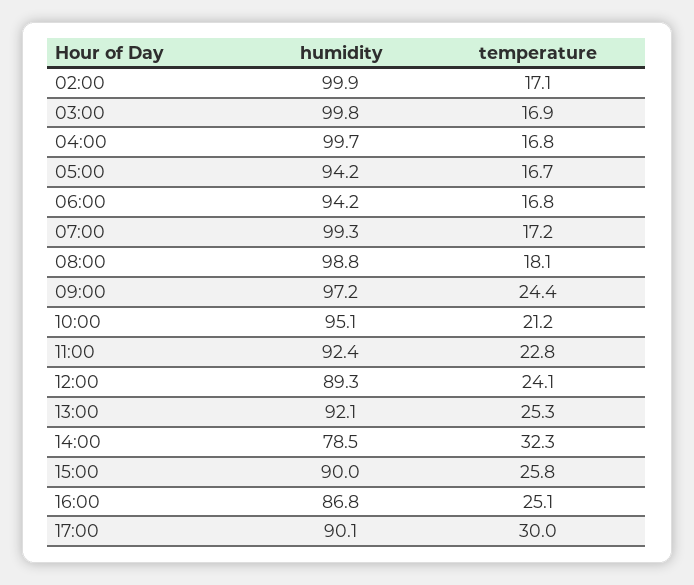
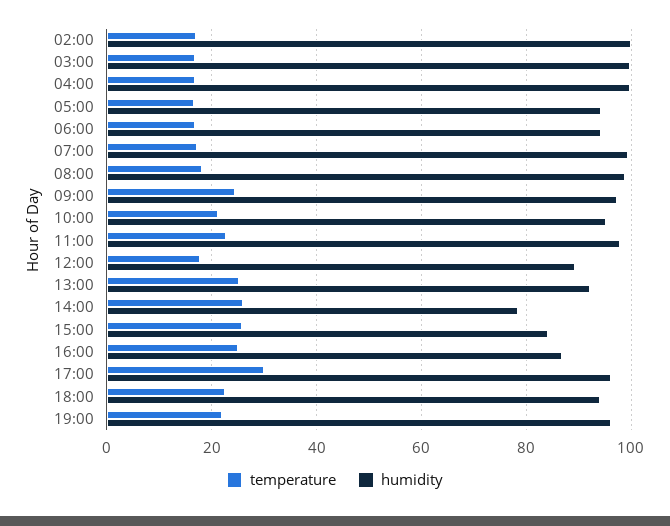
humidity, 11:00: 92.4 -> 98
temperature, 12:00: 24.1 -> 18
temperature, 14:00: 32.3 -> 26
humidity, 15:00: 90 -> 84
humidity, 17:00: 90.1 -> 96
temperature, 18:00: none -> 22
humidity, 18:00: none -> 94
temperature, 19:00: none -> 22
humidity, 19:00: none -> 96

